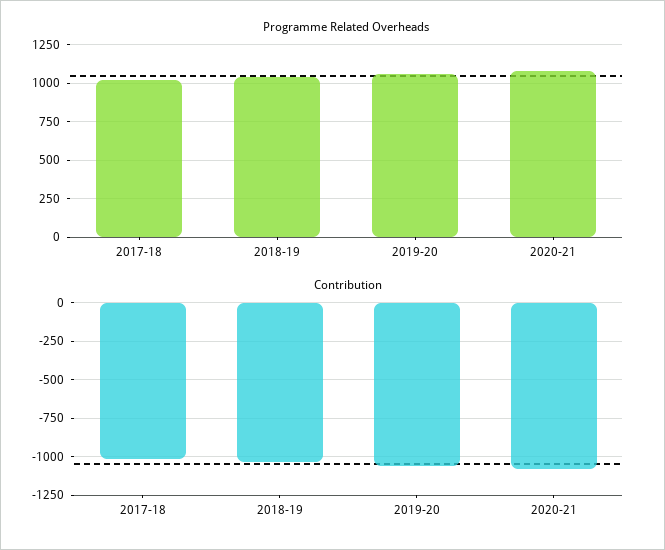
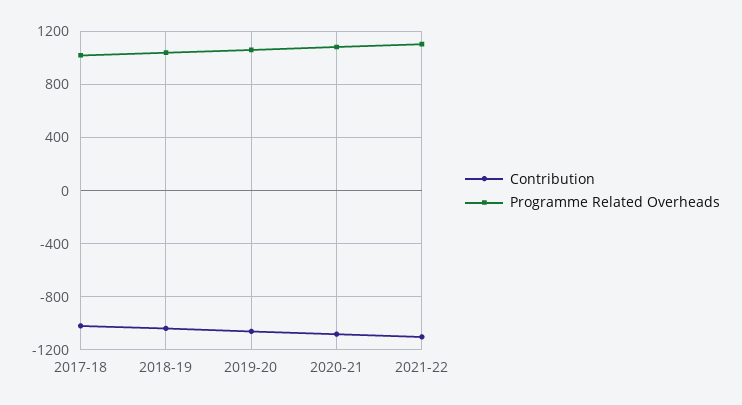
Contribution, 2021-22: none -> -1100
Programme Related Overheads, 2021-22: none -> 1100

